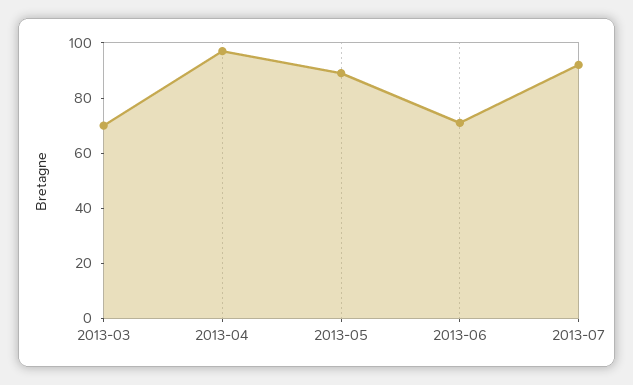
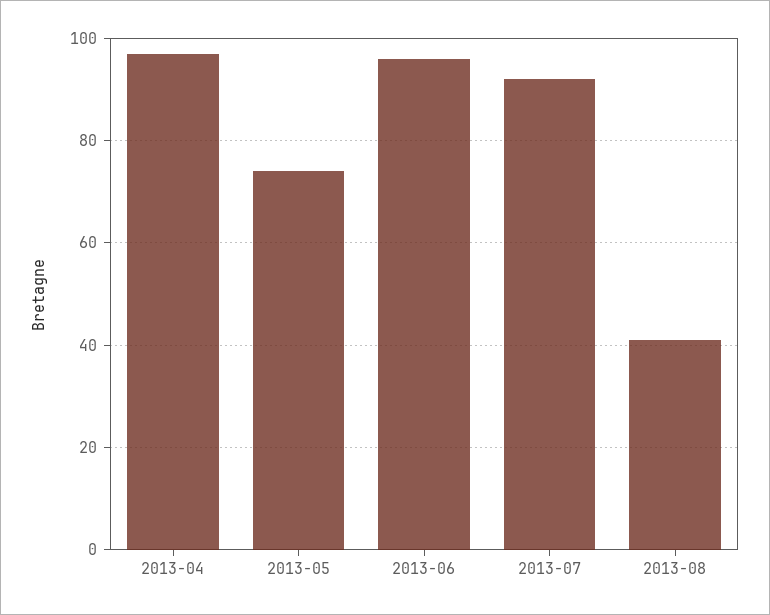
2013-03: 70 -> none
2013-05: 90 -> 75
2013-06: 70 -> 95
2013-08: none -> 40

